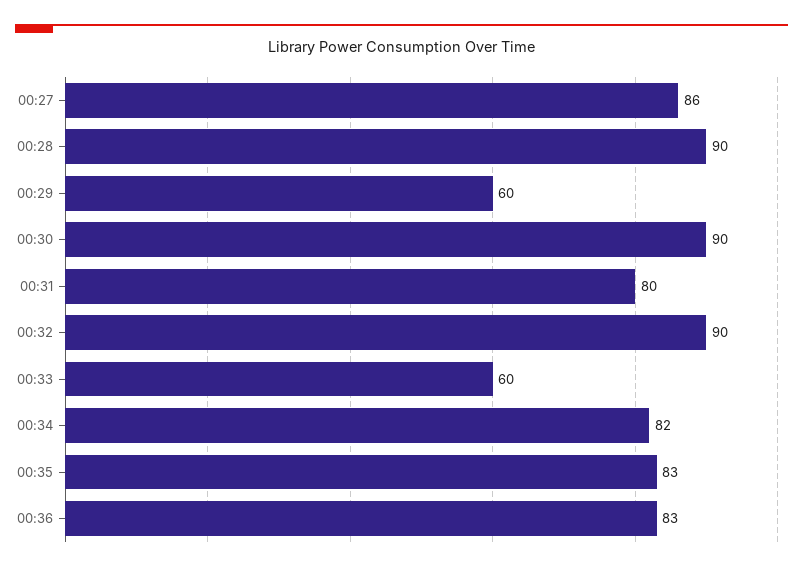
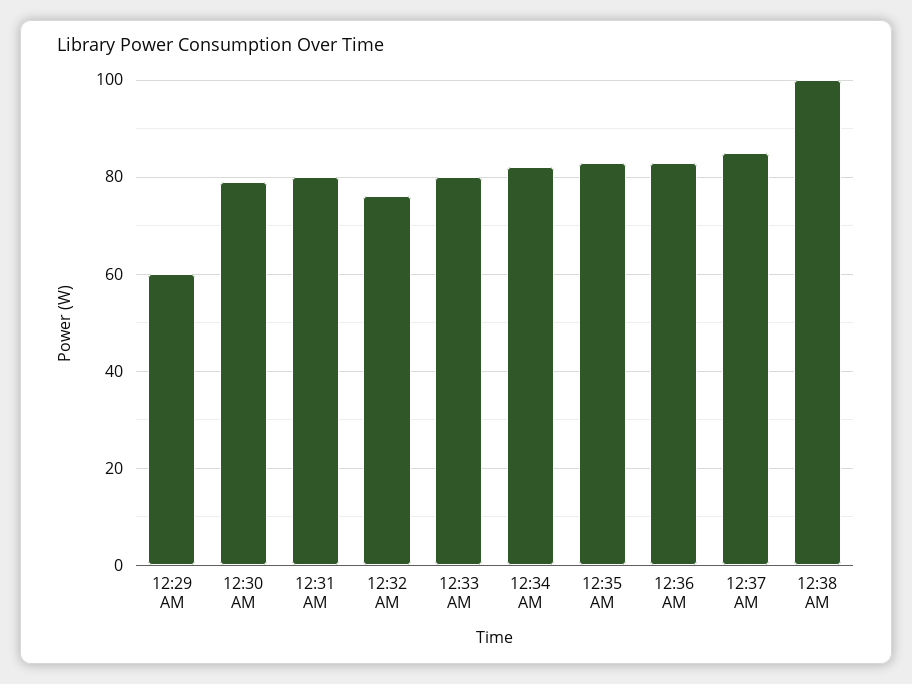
00:27: 86 -> none
00:28: 90 -> none
00:30: 90 -> 80
00:32: 90 -> 75
00:33: 60 -> 80
12:37 AM: none -> 85
12:38 AM: none -> 100

